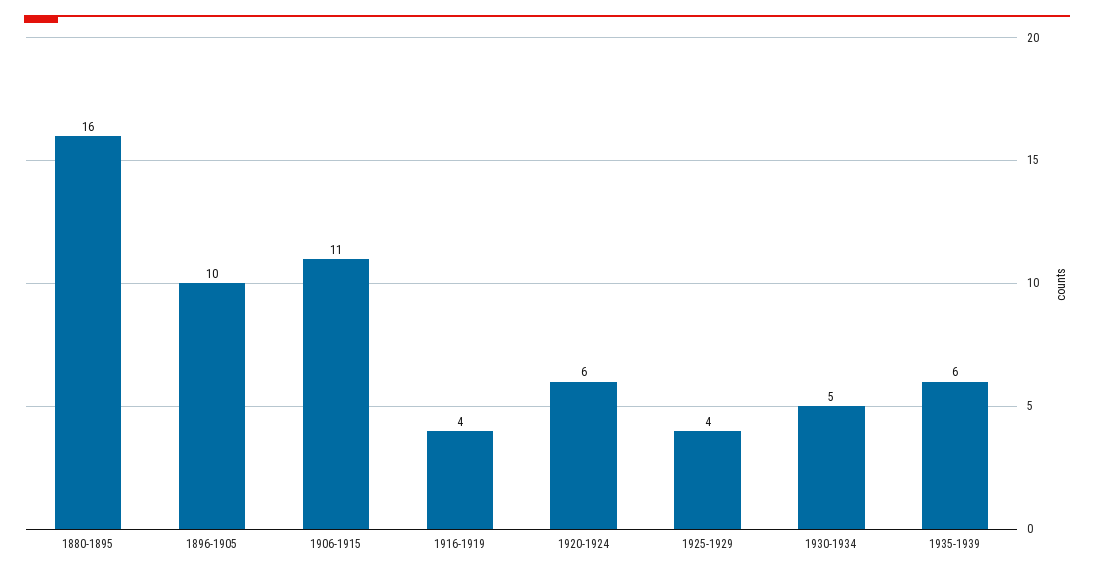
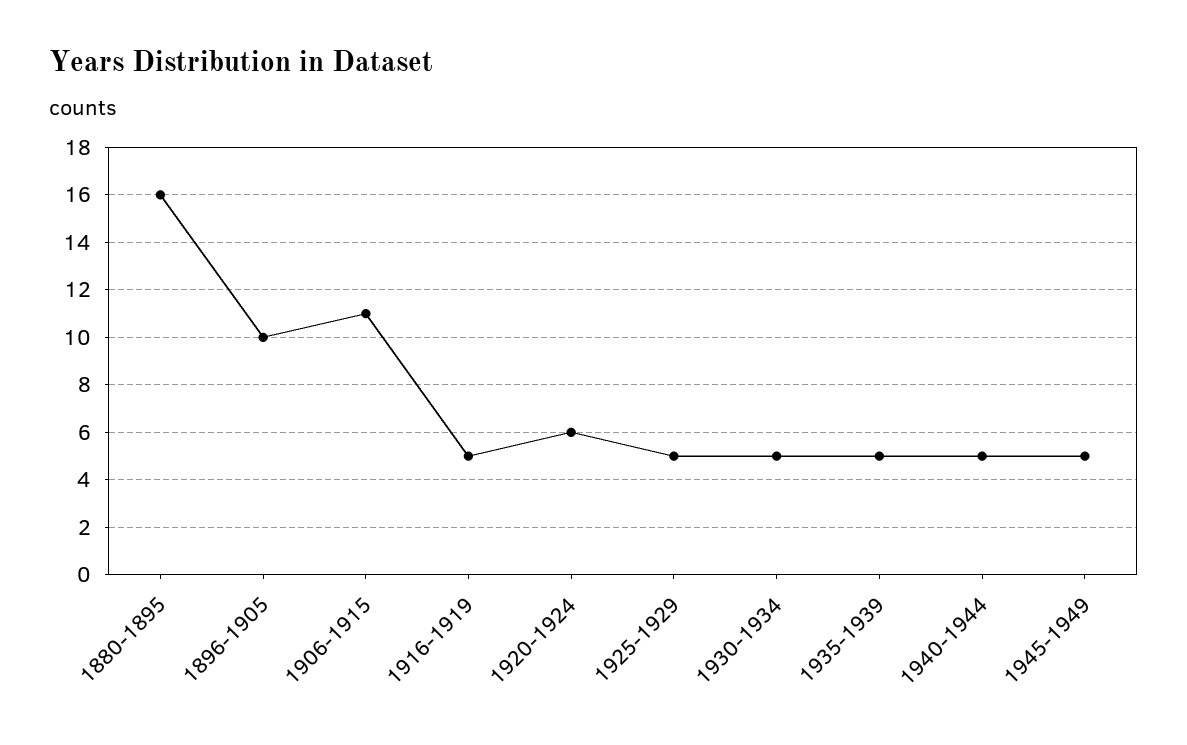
1916-1919: 4 -> 5
1925-1929: 4 -> 5
1935-1939: 6 -> 5
1940-1944: none -> 5
1945-1949: none -> 5

